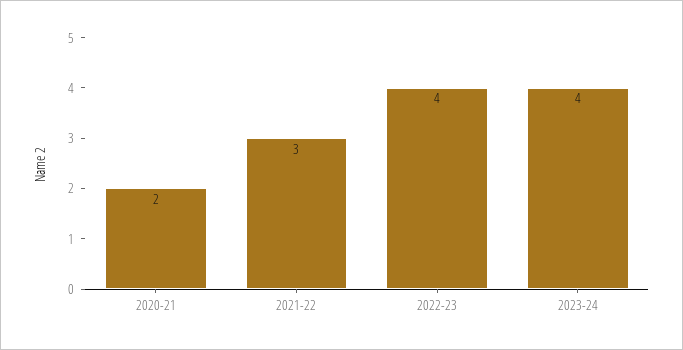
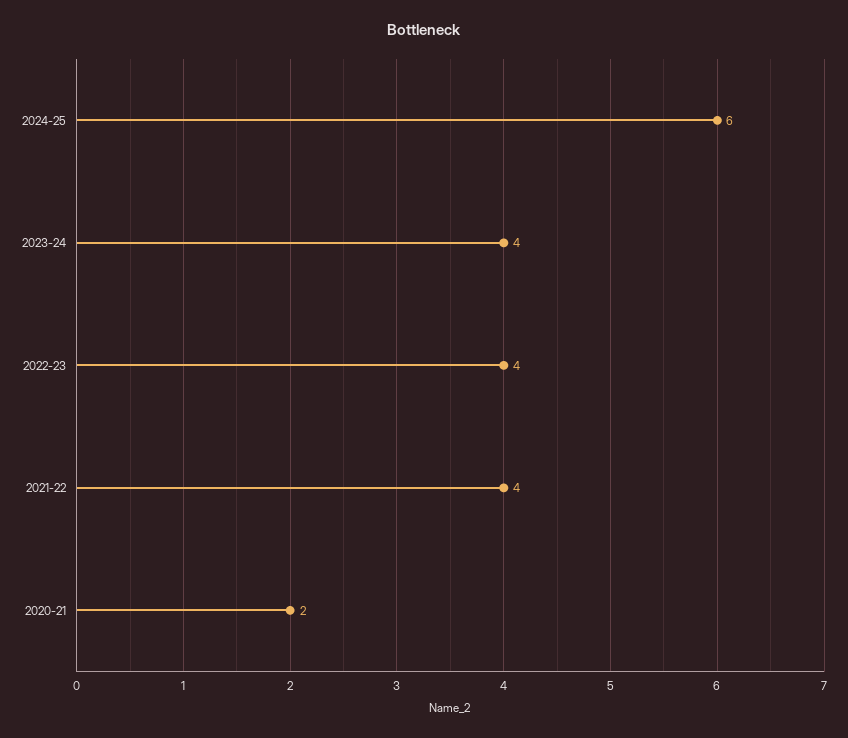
2021-22: 3 -> 4
2024-25: none -> 6

